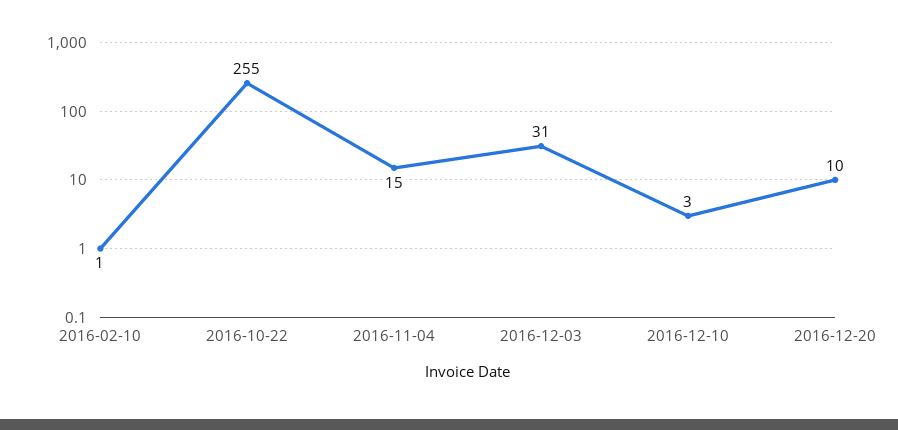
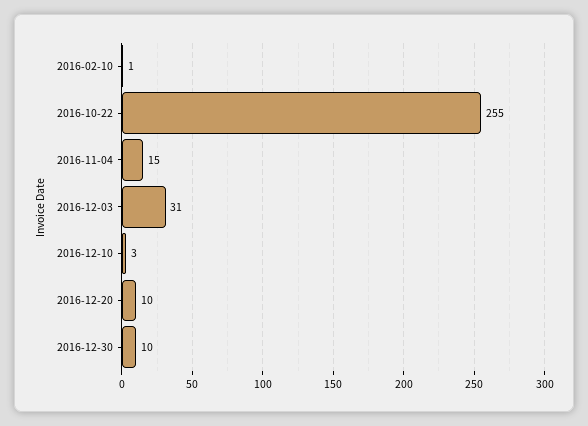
2016-12-30: none -> 10

